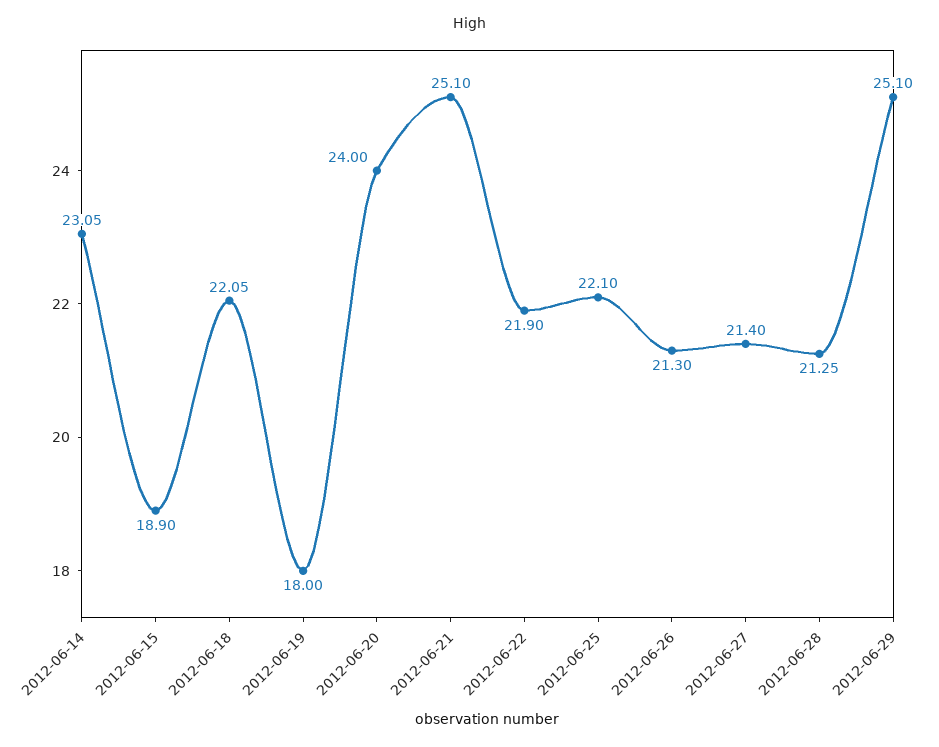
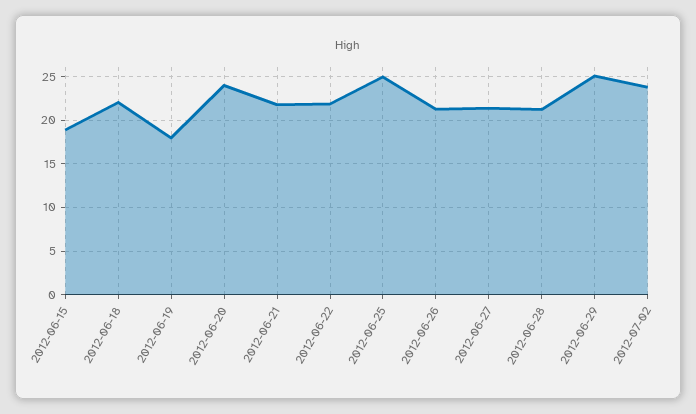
2012-06-14: 23.05 -> none
2012-06-21: 25.1 -> 22
2012-06-25: 22.1 -> 25
2012-07-02: none -> 24

